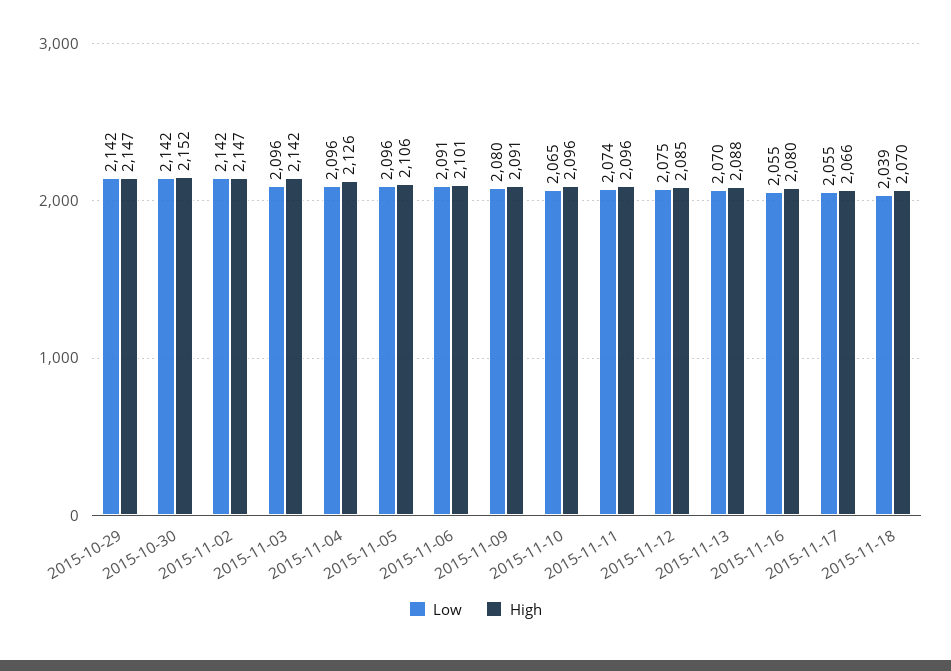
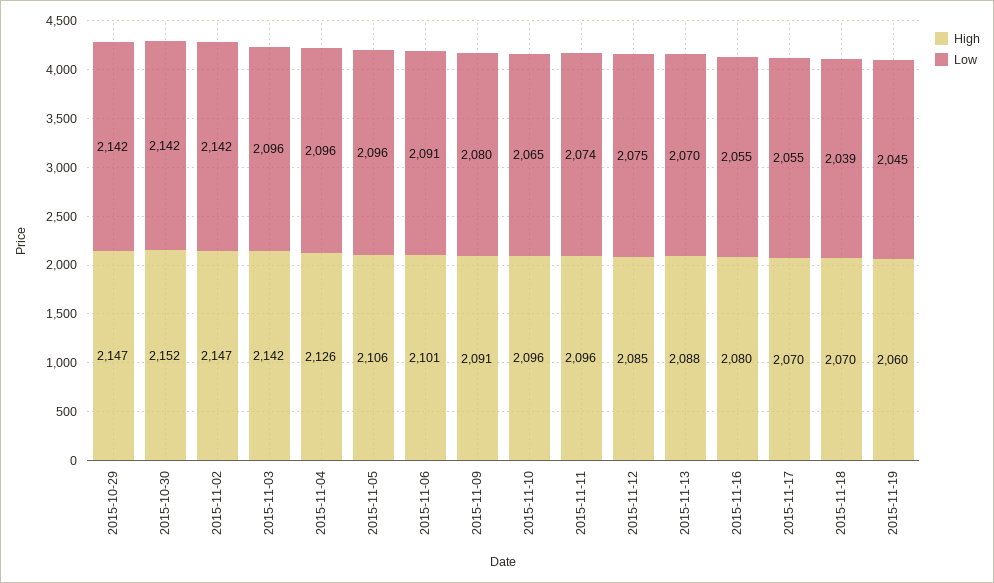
High, 2015-11-17: 2066 -> 2070
High, 2015-11-19: none -> 2060
Low, 2015-11-19: none -> 2045

